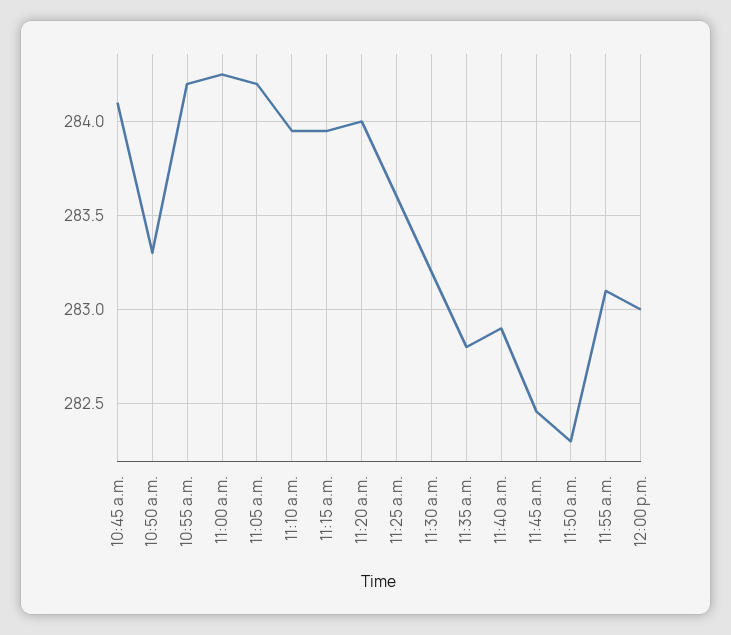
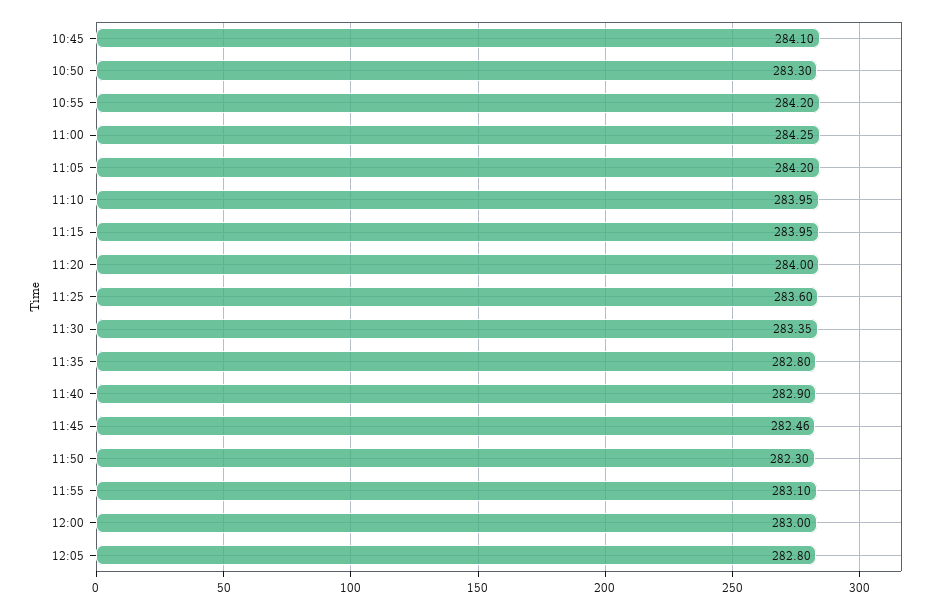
11:30 a.m.: 283.2 -> 283.35
12:05: none -> 282.8

